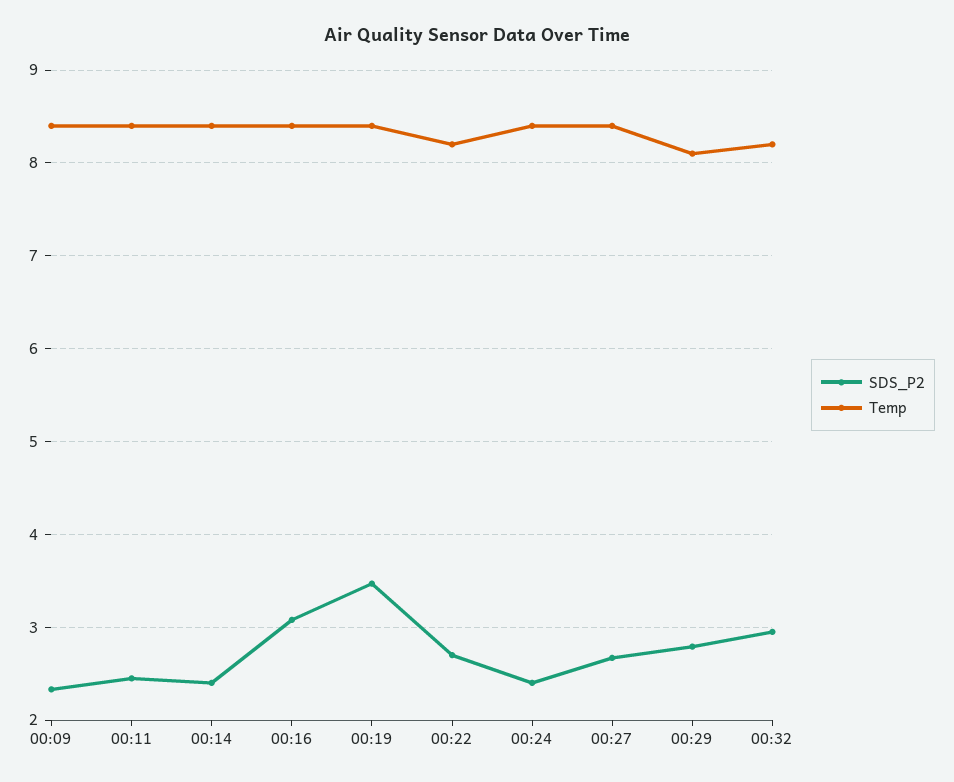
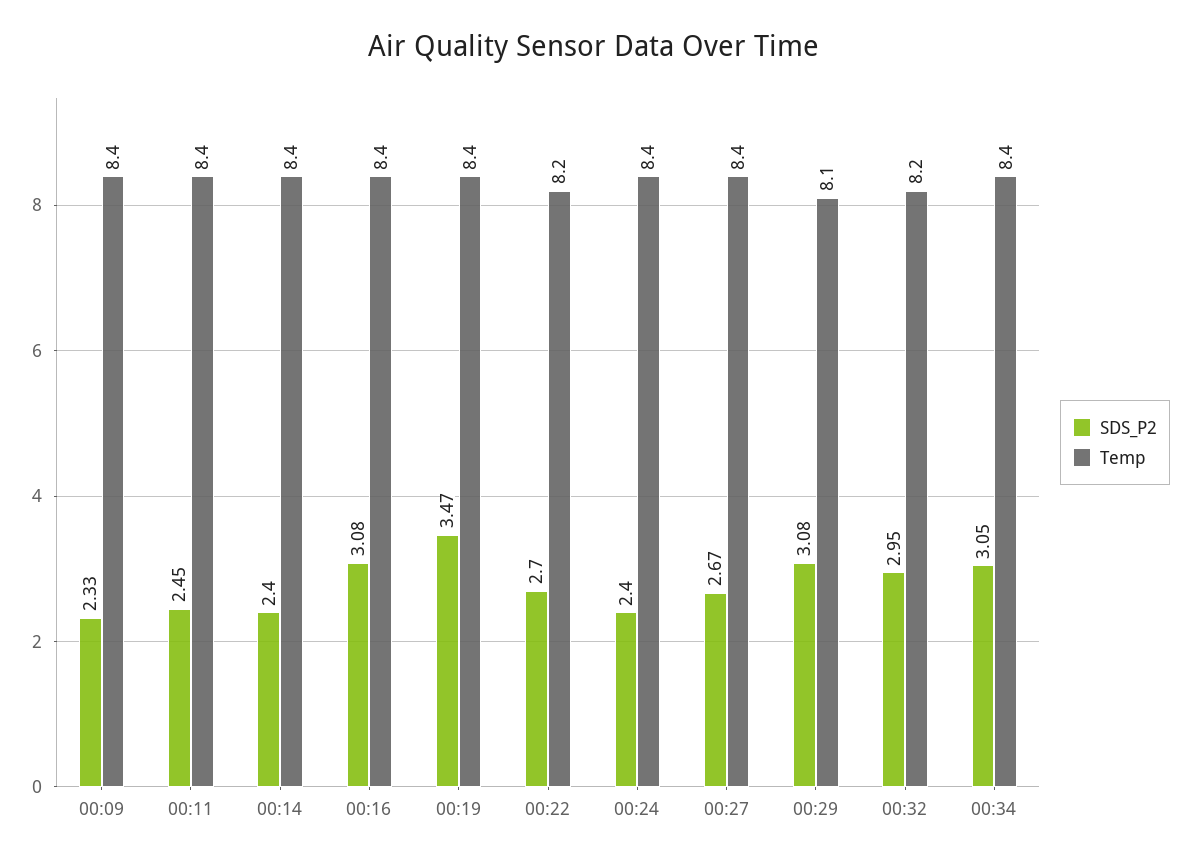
SDS_P2, 00:29: 2.8 -> 3.08
SDS_P2, 00:34: none -> 3.05
Temp, 00:34: none -> 8.4

